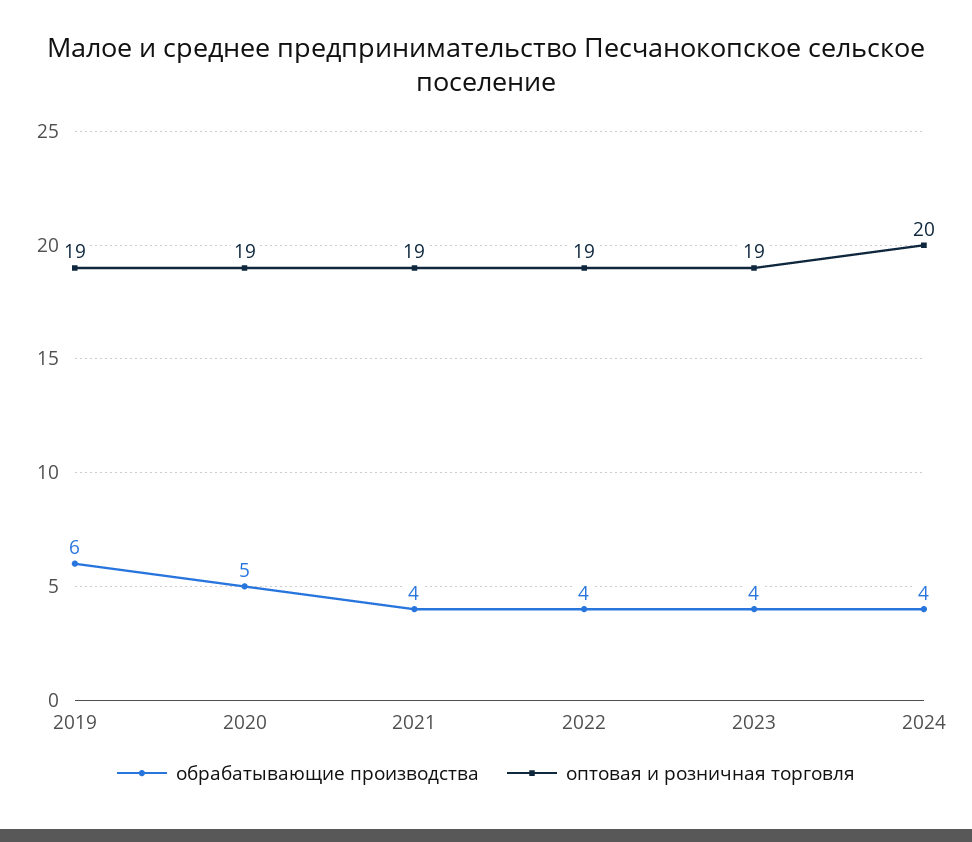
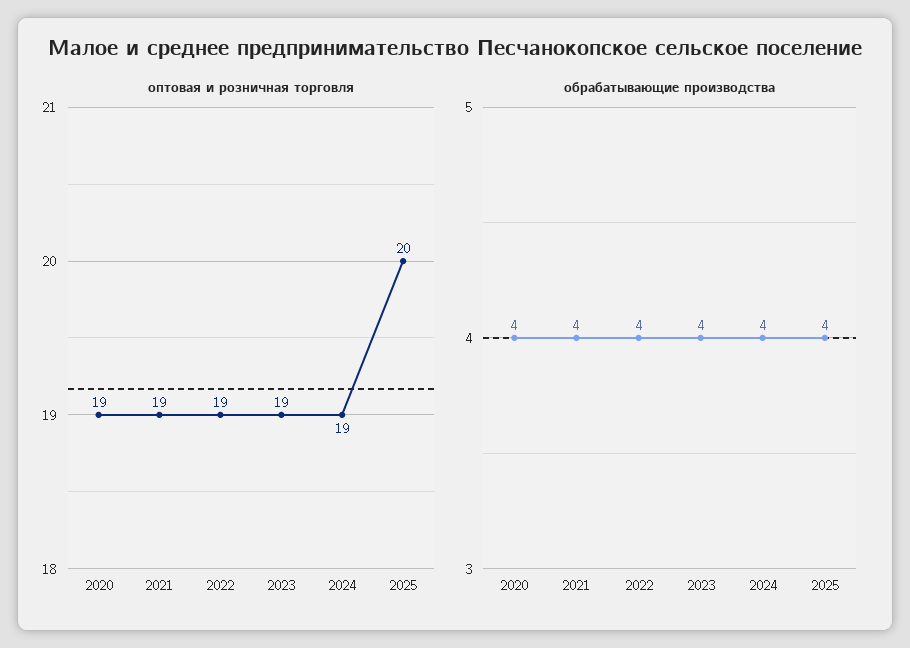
обрабатывающие производства, 2019: 6 -> none
оптовая и розничная торговля, 2019: 19 -> none
обрабатывающие производства, 2020: 5 -> 4
оптовая и розничная торговля, 2024: 20 -> 19
оптовая и розничная торговля, 2025: none -> 20
обрабатывающие производства, 2025: none -> 4

